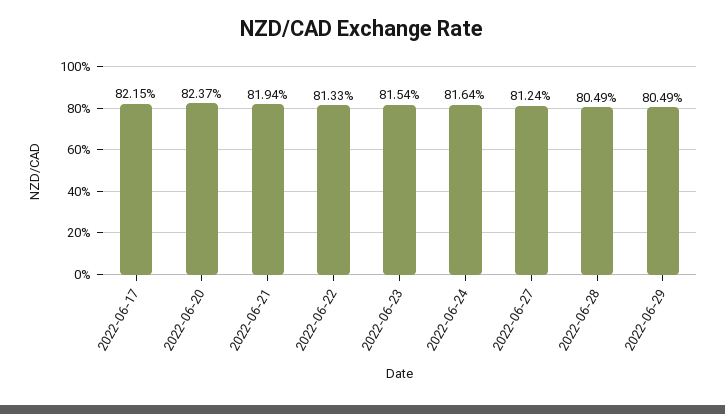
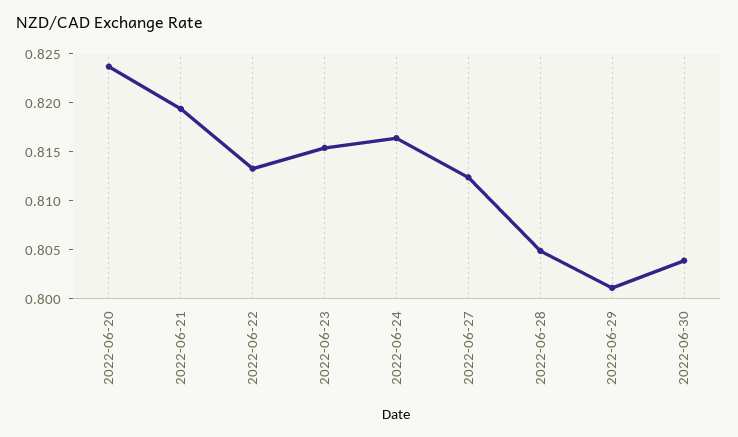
2022-06-17: 0.8215 -> none
2022-06-29: 0.8049 -> 0.801
2022-06-30: none -> 0.804

